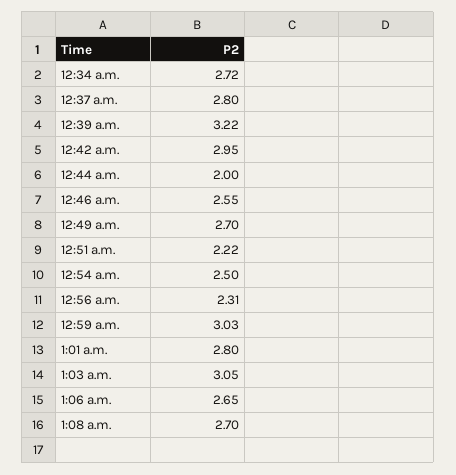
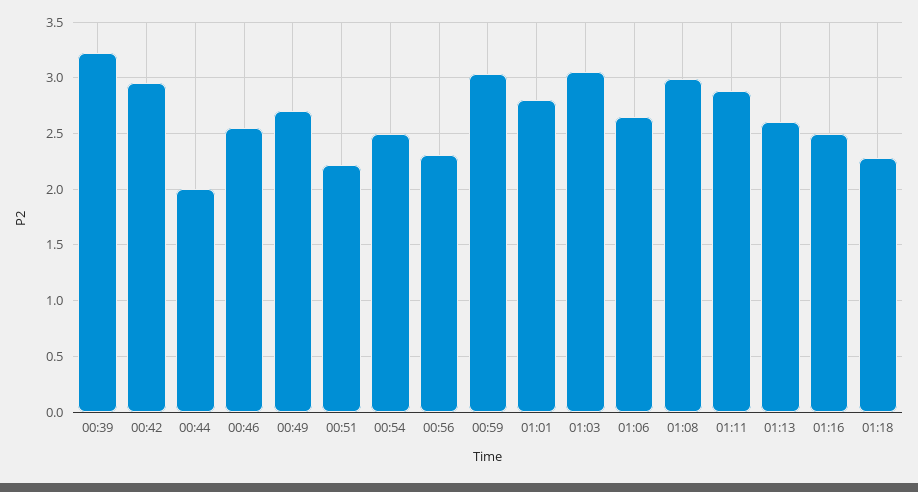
12:34 a.m.: 2.72 -> none
12:37 a.m.: 2.8 -> none
1:08 a.m.: 2.7 -> 3
01:11: none -> 2.9
01:13: none -> 2.6
01:16: none -> 2.5
01:18: none -> 2.3

